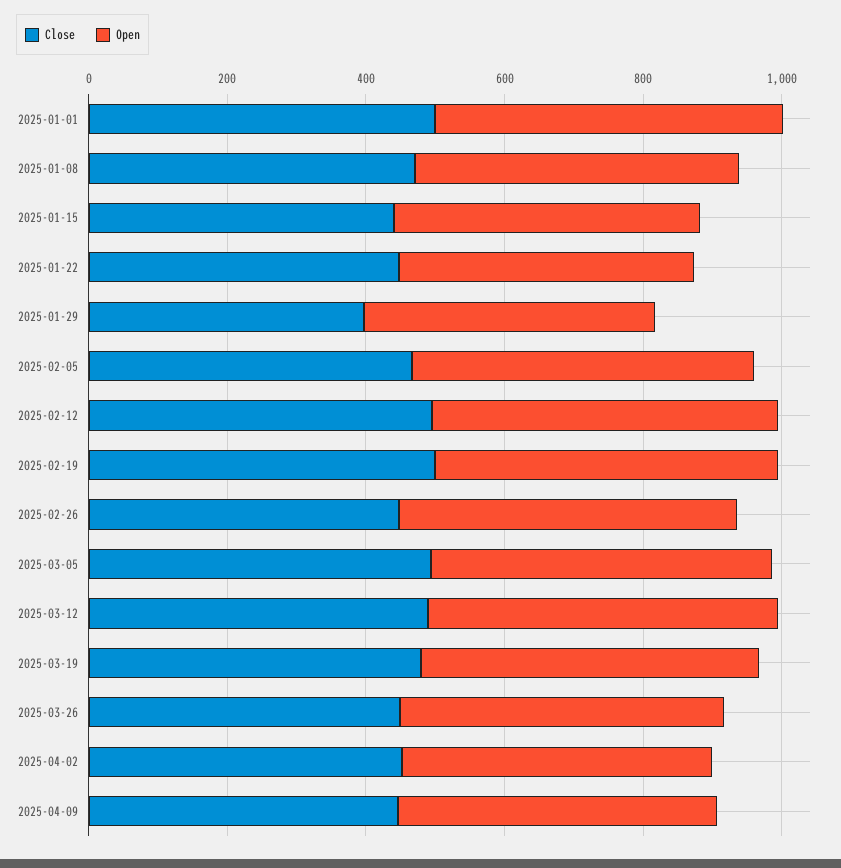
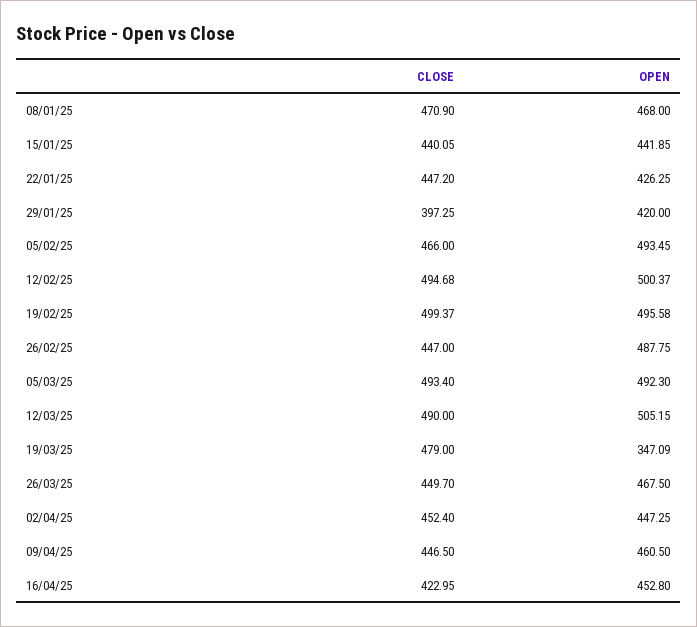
Close, 2025-01-01: 500 -> none
Open, 2025-01-01: 500 -> none
Open, 2025-03-19: 500 -> 347.09
Close, 16/04/25: none -> 422.95
Open, 16/04/25: none -> 452.8

